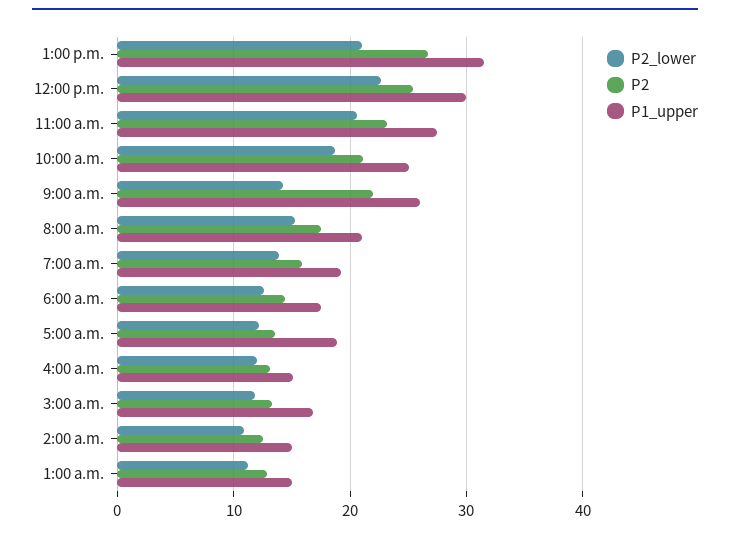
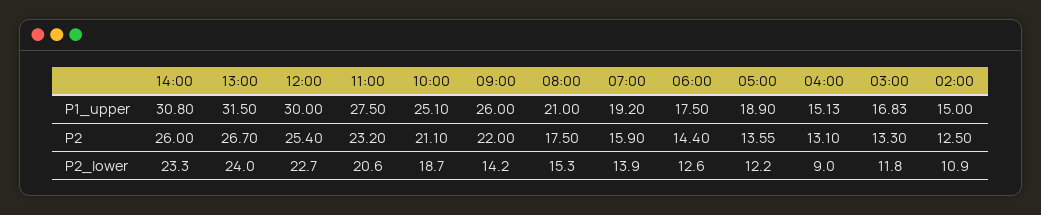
P2_lower, 1:00 p.m.: 21 -> 24
P2_lower, 4:00 a.m.: 12 -> 9
P2_lower, 1:00 a.m.: 11 -> none
P2, 1:00 a.m.: 13 -> none
P1_upper, 1:00 a.m.: 15 -> none
P1_upper, 14:00: none -> 30.8
P2, 14:00: none -> 26
P2_lower, 14:00: none -> 23.3

